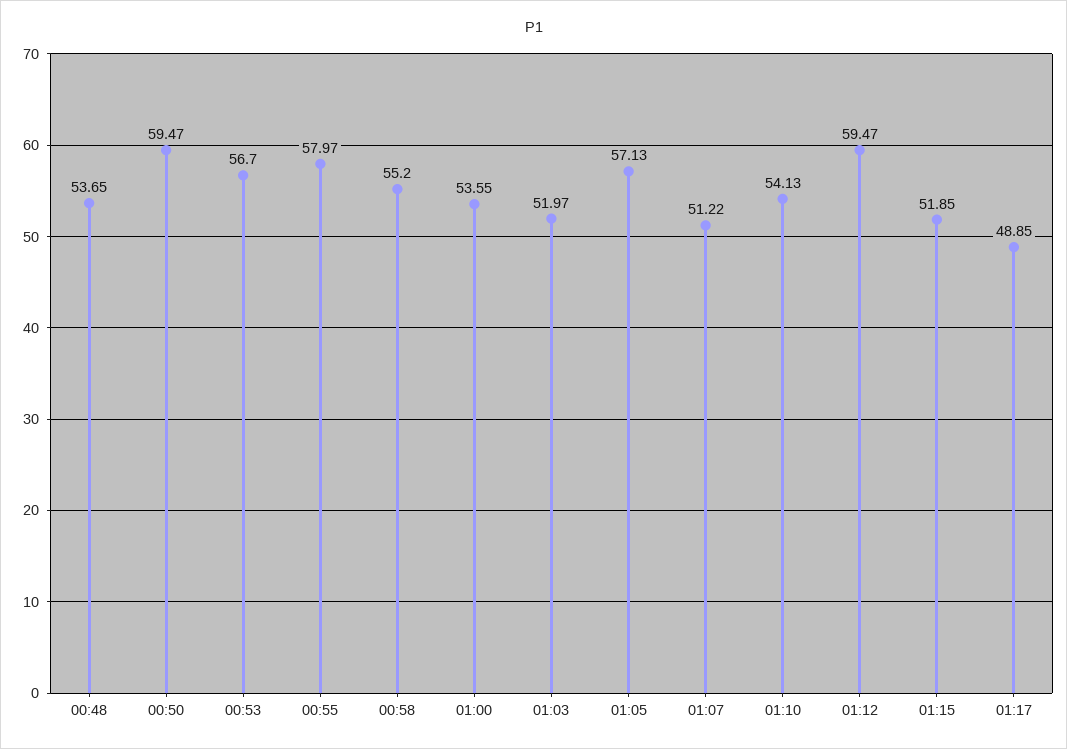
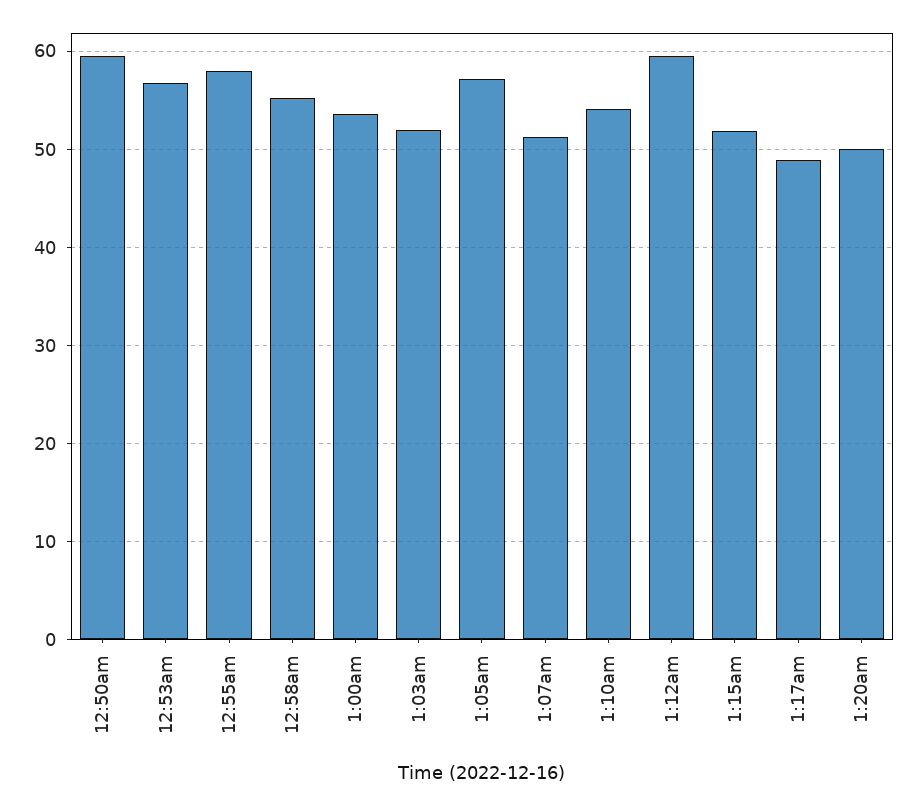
00:48: 53.65 -> none
1:20am: none -> 50

